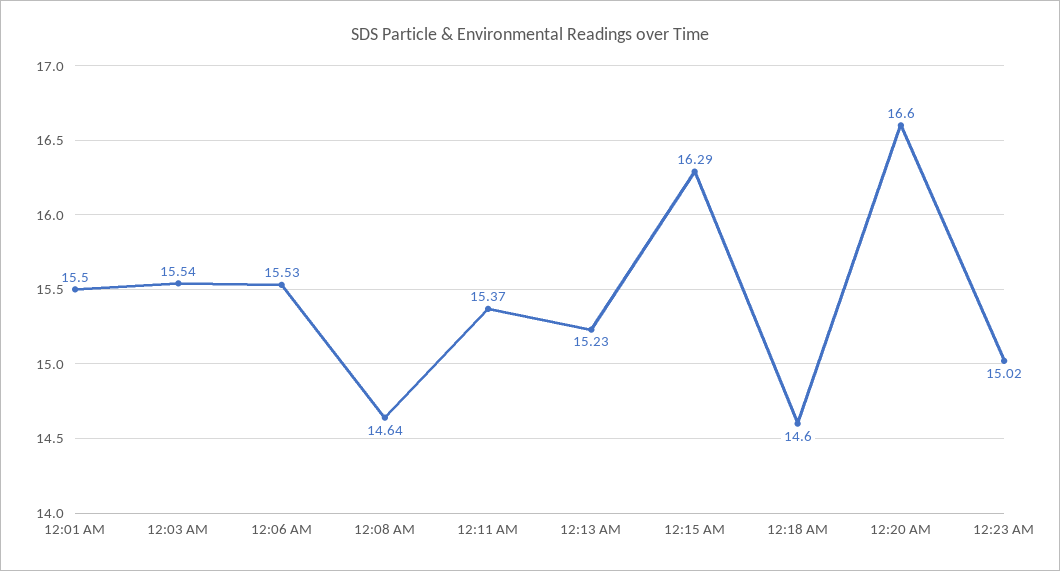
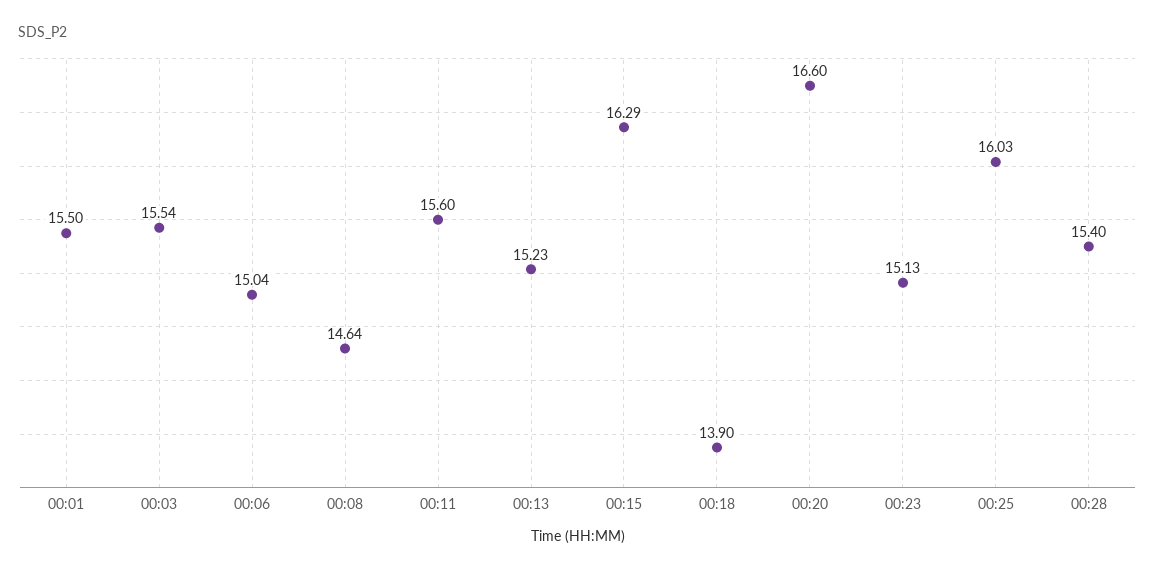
12:06 AM: 15.53 -> 15.04
12:11 AM: 15.37 -> 15.6
12:18 AM: 14.6 -> 13.9
12:23 AM: 15.02 -> 15.13
00:25: none -> 16.03
00:28: none -> 15.4

